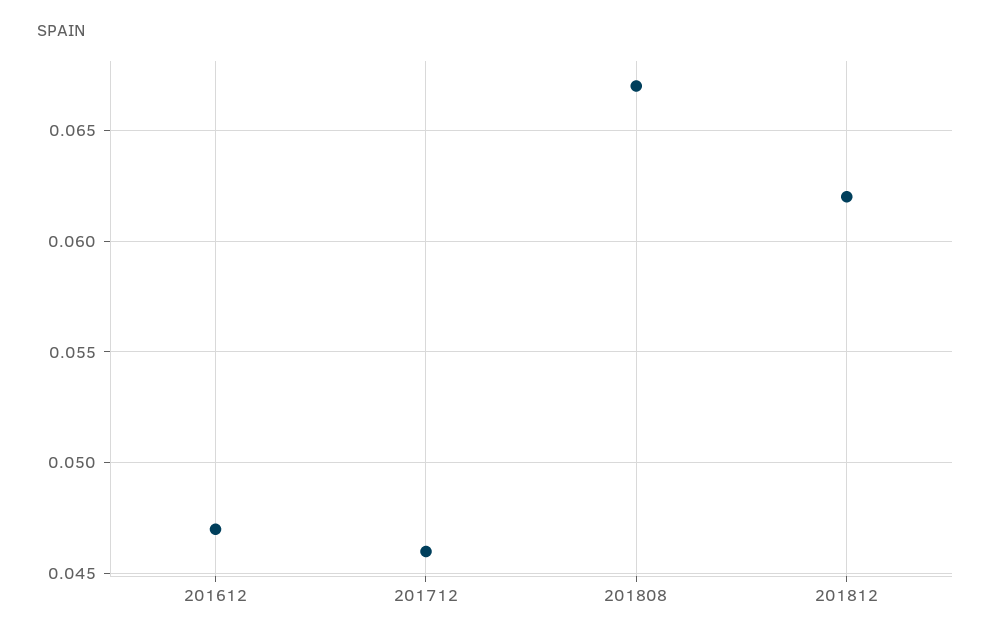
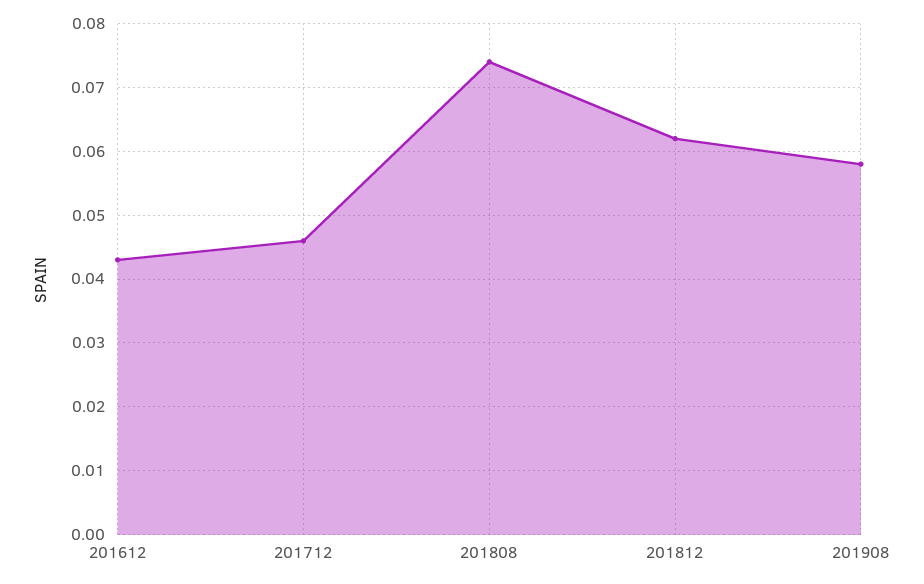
201612: 0.047 -> 0.043
201808: 0.067 -> 0.074
201908: none -> 0.058

